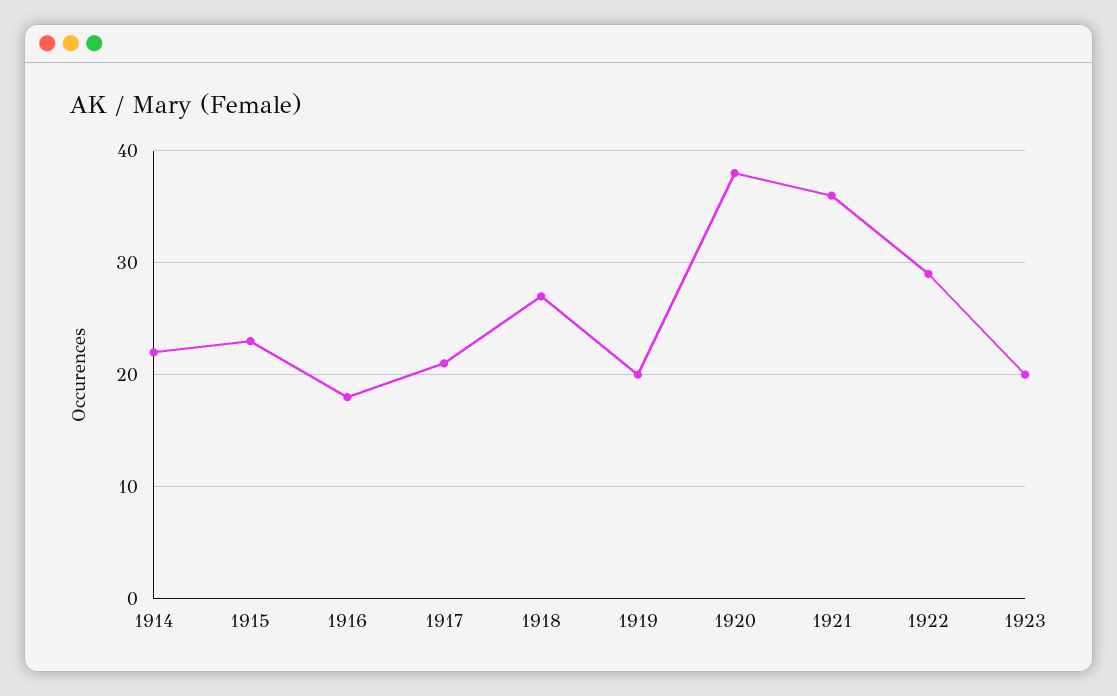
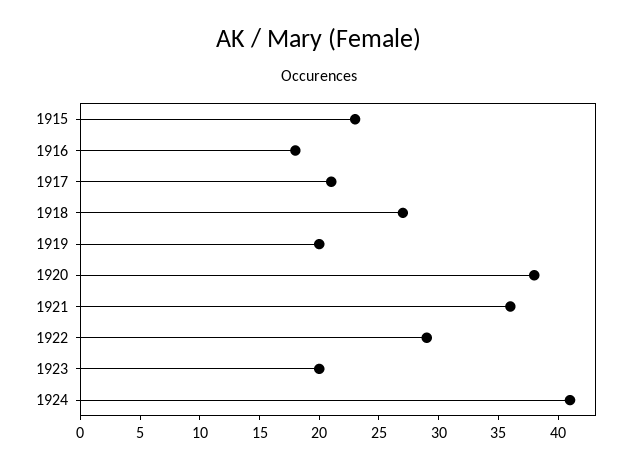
1914: 22 -> none
1924: none -> 41

